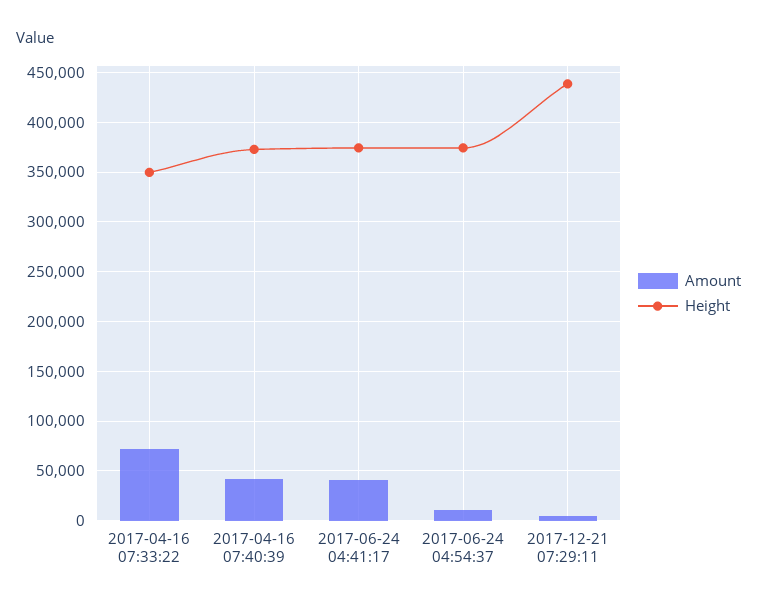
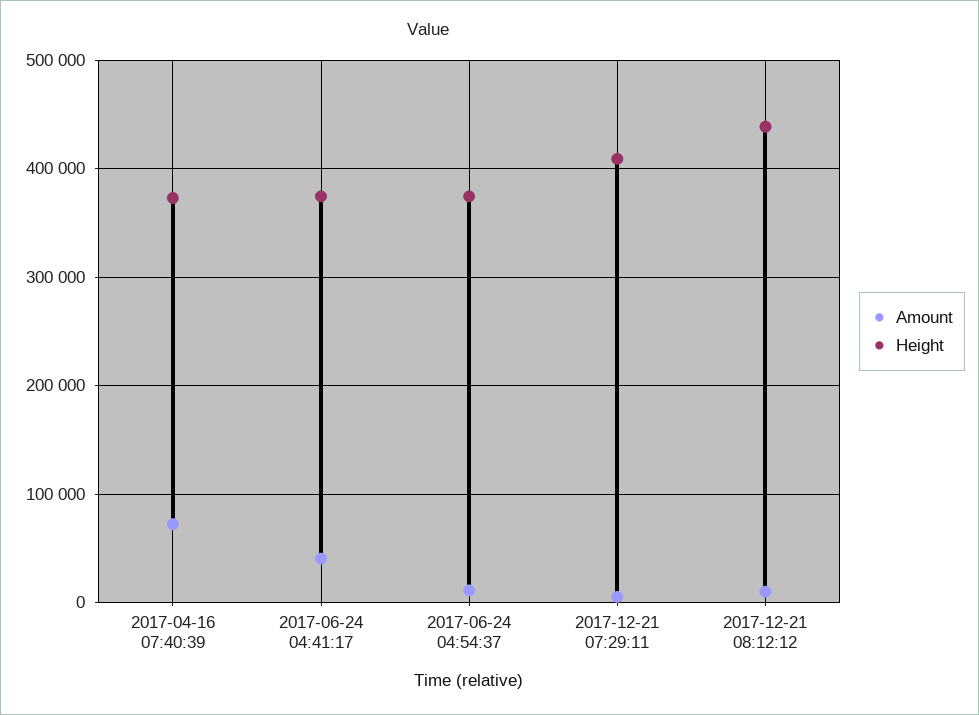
Amount, 2017-04-16 07:33:22: 70000 -> none
Height, 2017-04-16 07:33:22: 350000 -> none
Amount, 2017-04-16 07:40:39: 40000 -> 70000
Height, 2017-12-21 07:29:11: 440000 -> 410000
Amount, 2017-12-21 08:12:12: none -> 10000
Height, 2017-12-21 08:12:12: none -> 440000

